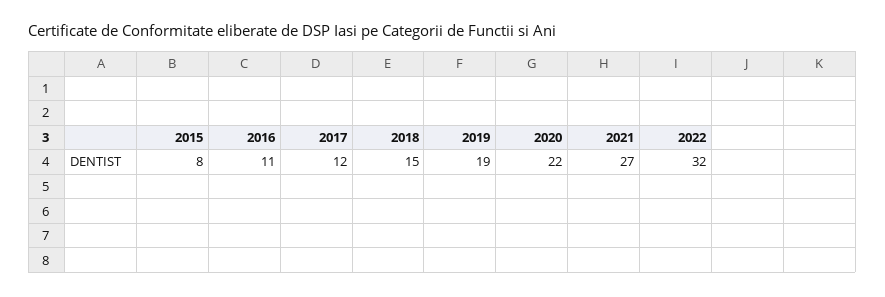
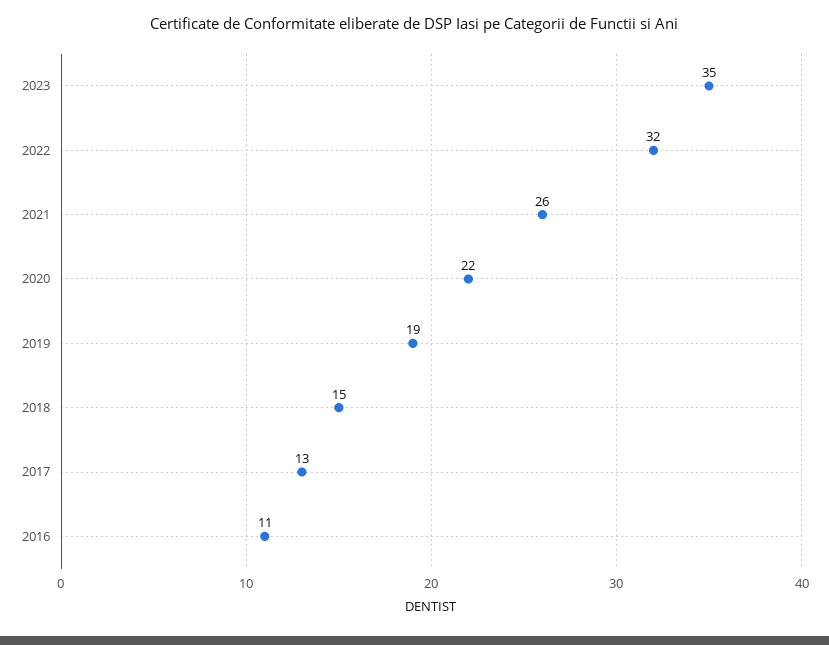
2015: 8 -> none
2017: 12 -> 13
2021: 27 -> 26
2023: none -> 35

